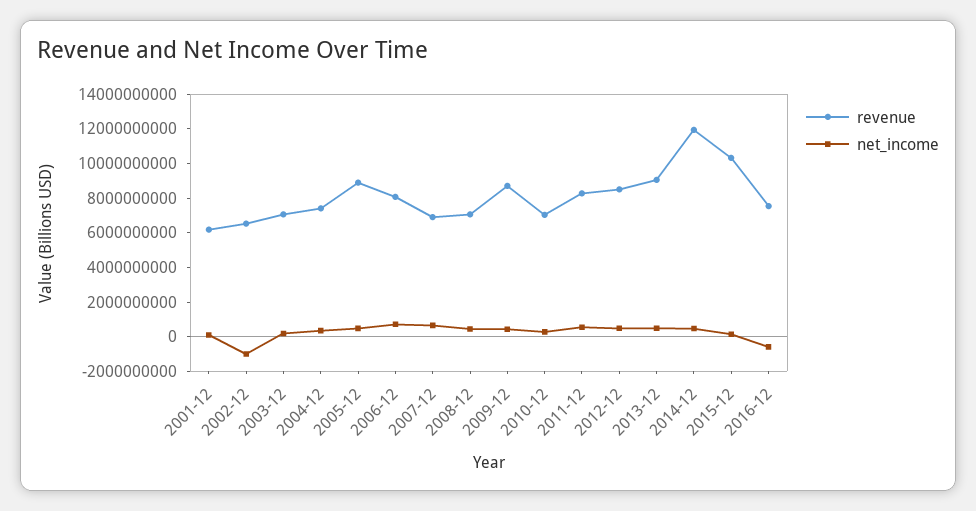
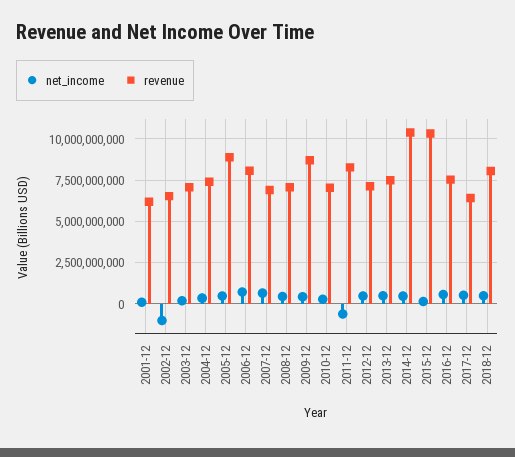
net_income, 2011-12: 500000000 -> -500000000
revenue, 2012-12: 8500000000 -> 7000000000
revenue, 2013-12: 9000000000 -> 7500000000
revenue, 2014-12: 12000000000 -> 10500000000
net_income, 2016-12: -500000000 -> 500000000
net_income, 2017-12: none -> 500000000
revenue, 2017-12: none -> 6500000000
net_income, 2018-12: none -> 500000000
revenue, 2018-12: none -> 8000000000

